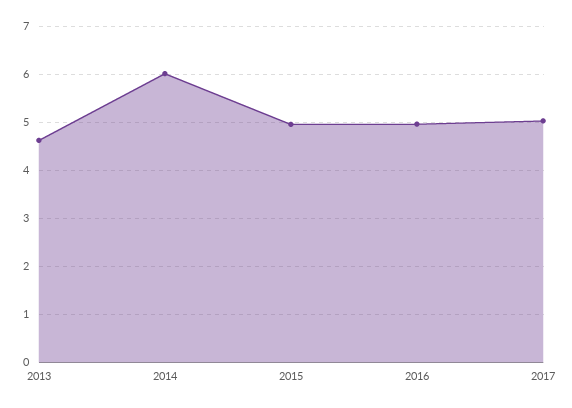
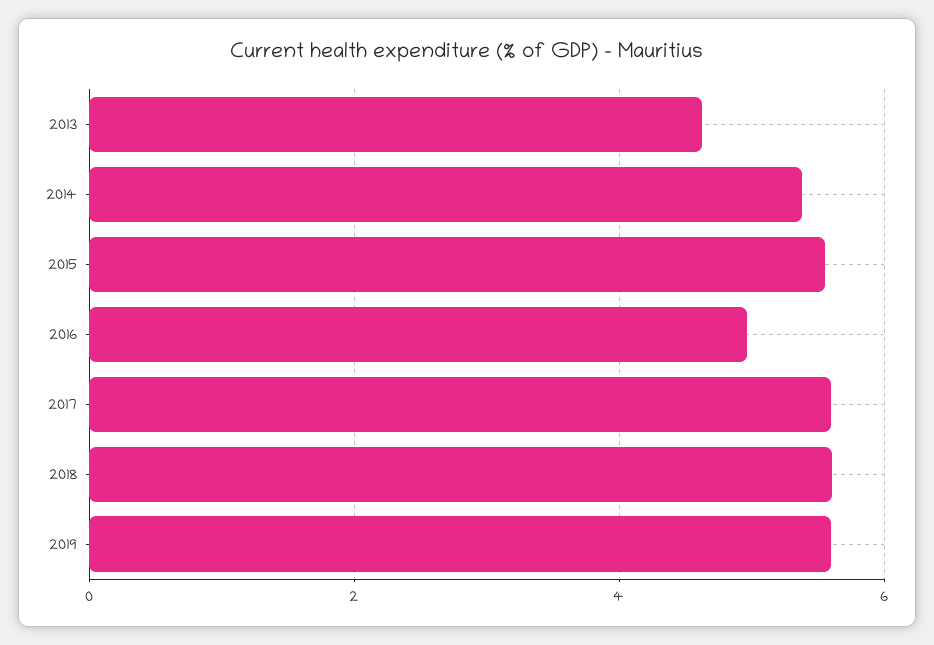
2014: 6 -> 5.4
2015: 5 -> 5.6
2017: 5 -> 5.6
2018: none -> 5.6
2019: none -> 5.6

